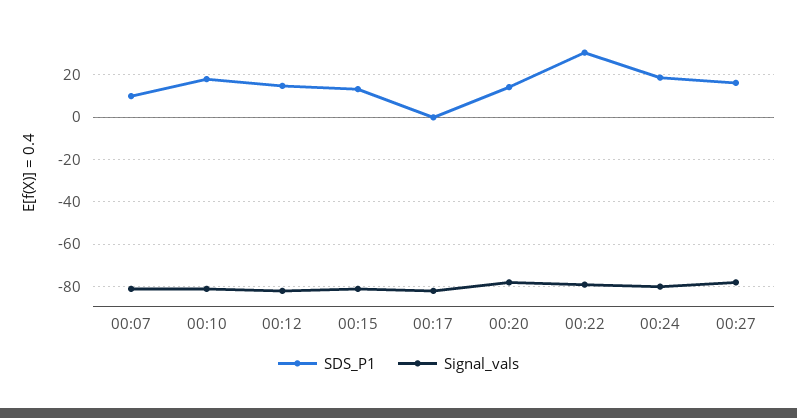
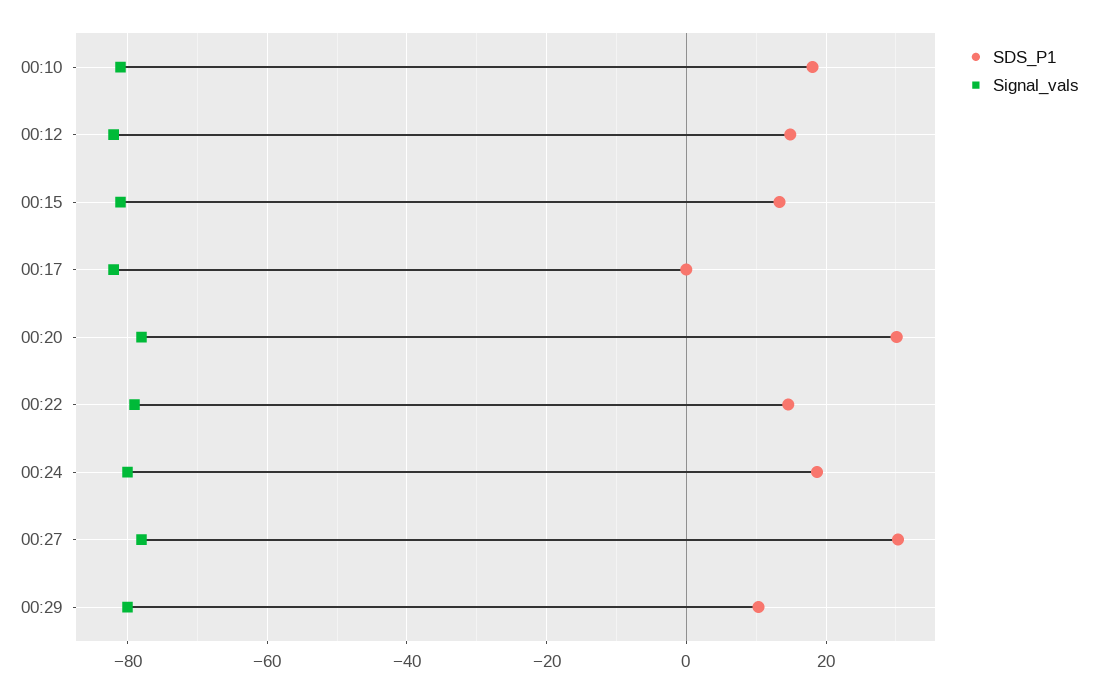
SDS_P1, 00:07: 10 -> none
Signal_vals, 00:07: -80 -> none
SDS_P1, 00:20: 15 -> 30
SDS_P1, 00:22: 30 -> 14
SDS_P1, 00:27: 15 -> 30
SDS_P1, 00:29: none -> 10
Signal_vals, 00:29: none -> -80

